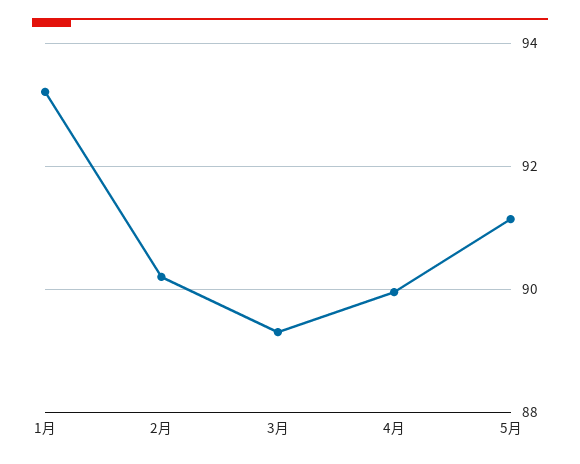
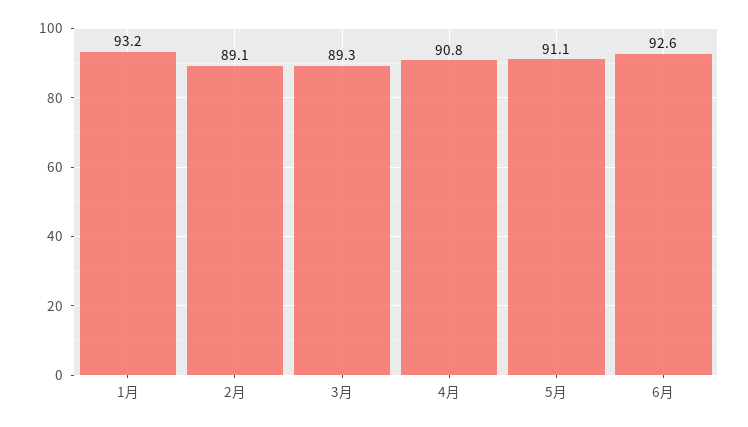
2月: 90.2 -> 89.1
4月: 90 -> 90.8
6月: none -> 92.6

